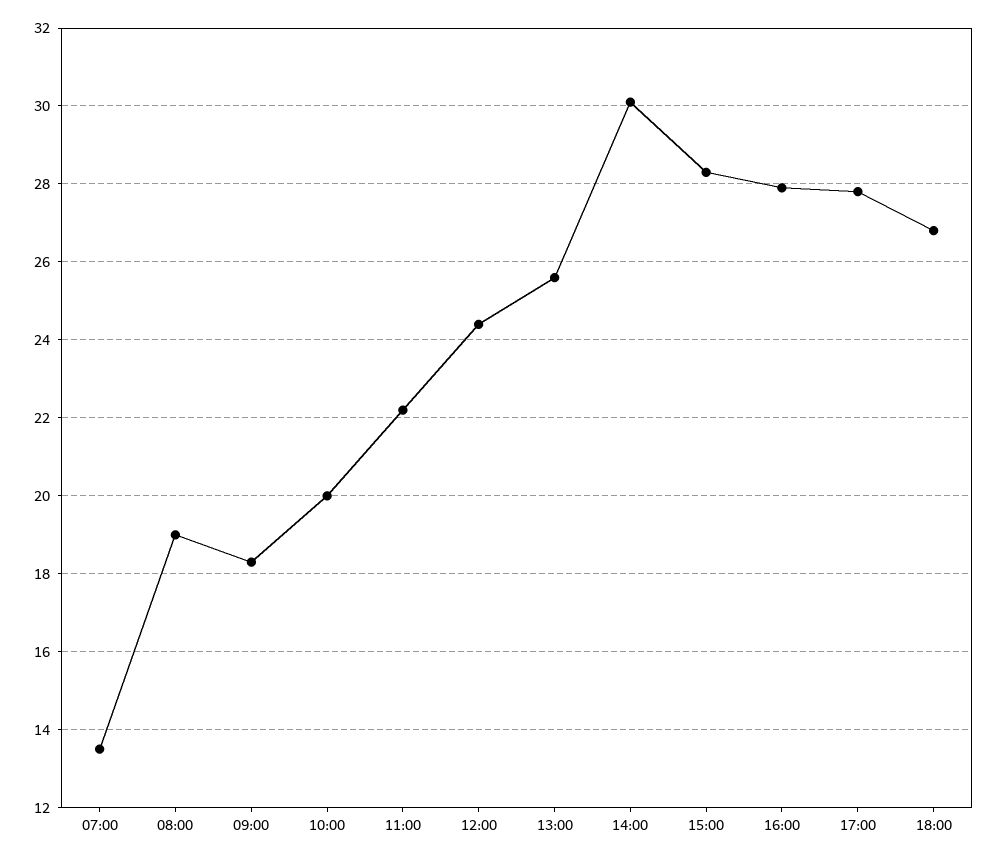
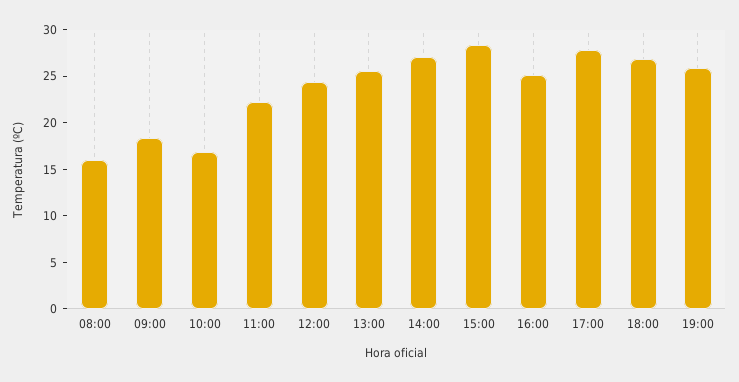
07:00: 13.5 -> none
08:00: 19 -> 16
10:00: 20 -> 17
14:00: 30 -> 27
16:00: 28 -> 25
19:00: none -> 26

